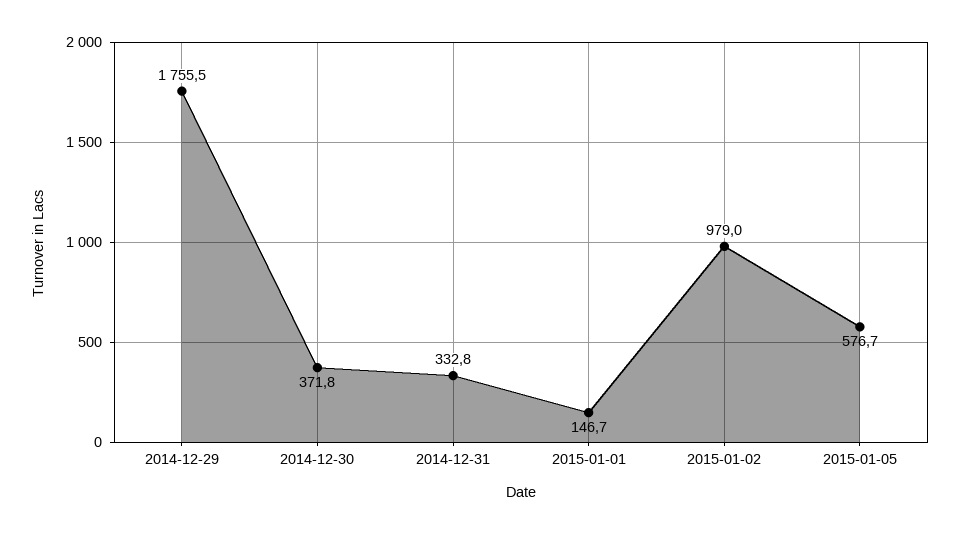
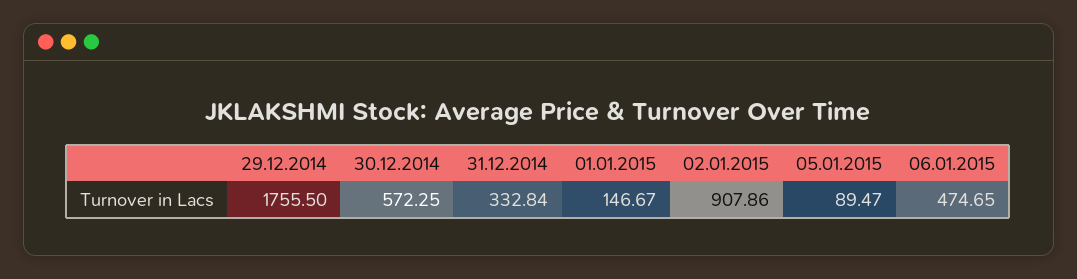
2014-12-30: 371.8 -> 572.25
2015-01-02: 979 -> 907.86
2015-01-05: 576.7 -> 89.47
06.01.2015: none -> 474.65

